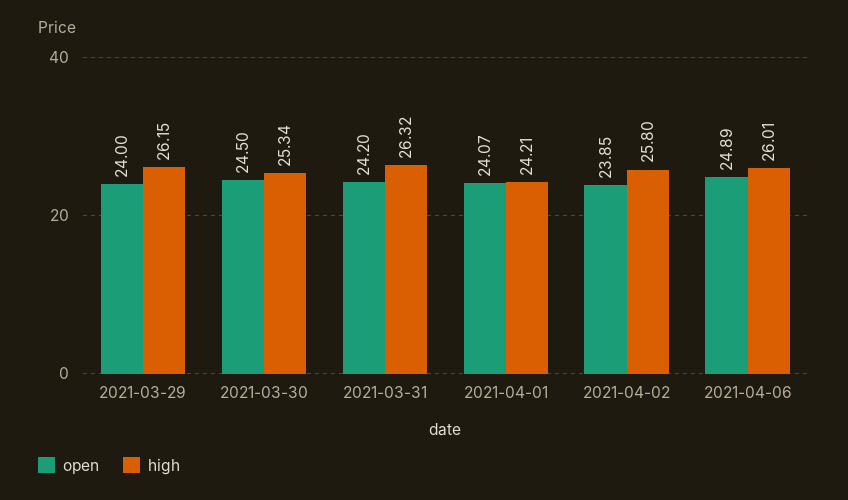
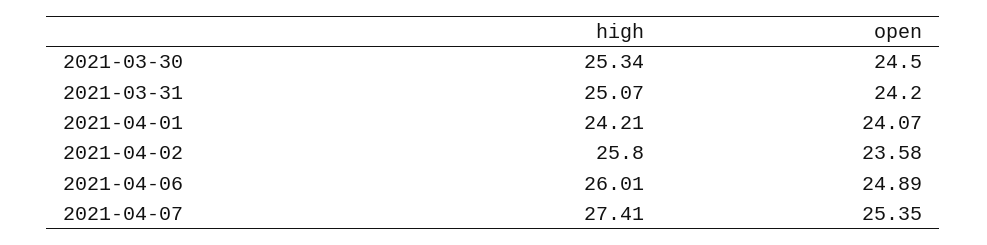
open, 2021-03-29: 24 -> none
high, 2021-03-29: 26.15 -> none
high, 2021-03-31: 26.32 -> 25.07
open, 2021-04-02: 23.85 -> 23.58
high, 2021-04-07: none -> 27.41
open, 2021-04-07: none -> 25.35

